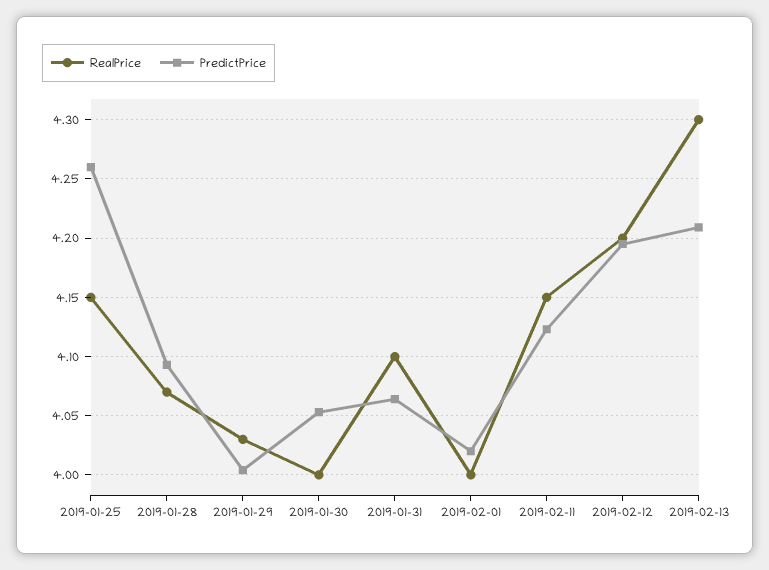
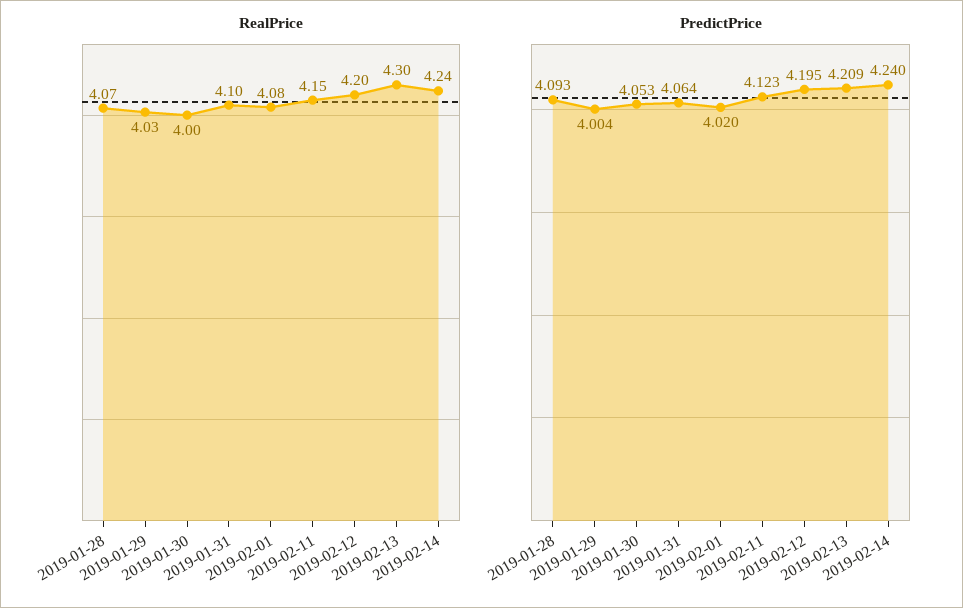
RealPrice, 2019-01-25: 4.15 -> none
PredictPrice, 2019-01-25: 4.26 -> none
RealPrice, 2019-02-01: 4 -> 4.08
RealPrice, 2019-02-14: none -> 4.24
PredictPrice, 2019-02-14: none -> 4.24

